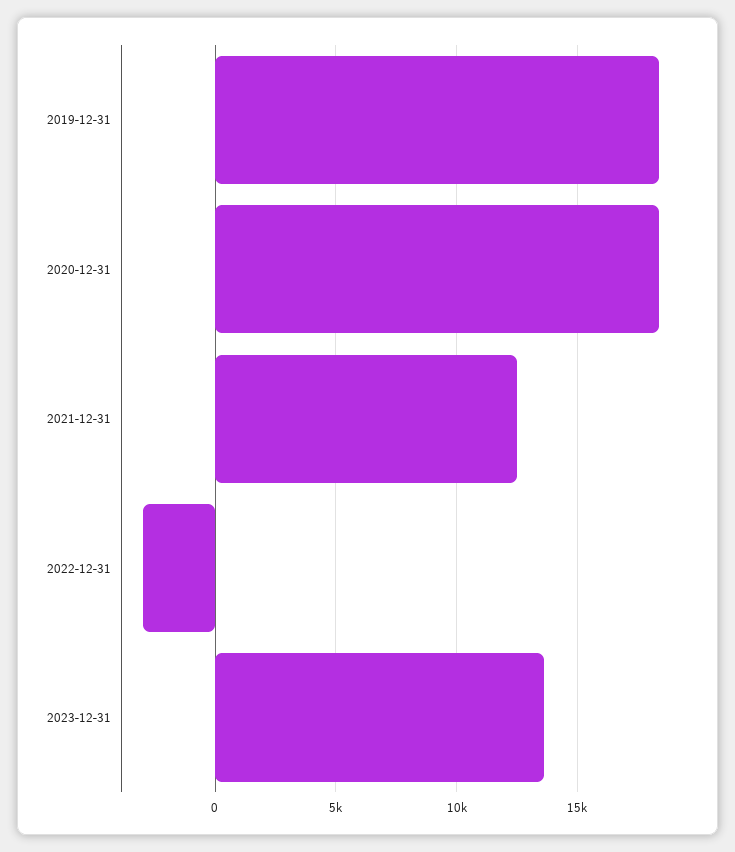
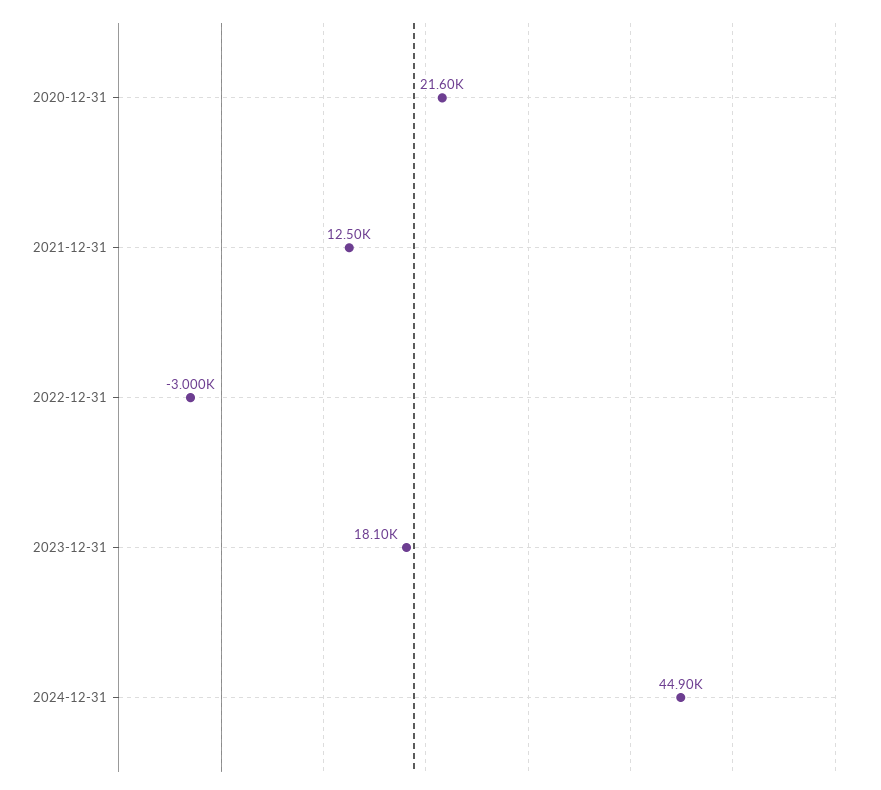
2019-12-31: 18500 -> none
2020-12-31: 18500 -> 21600
2023-12-31: 13500 -> 18100
2024-12-31: none -> 44900

